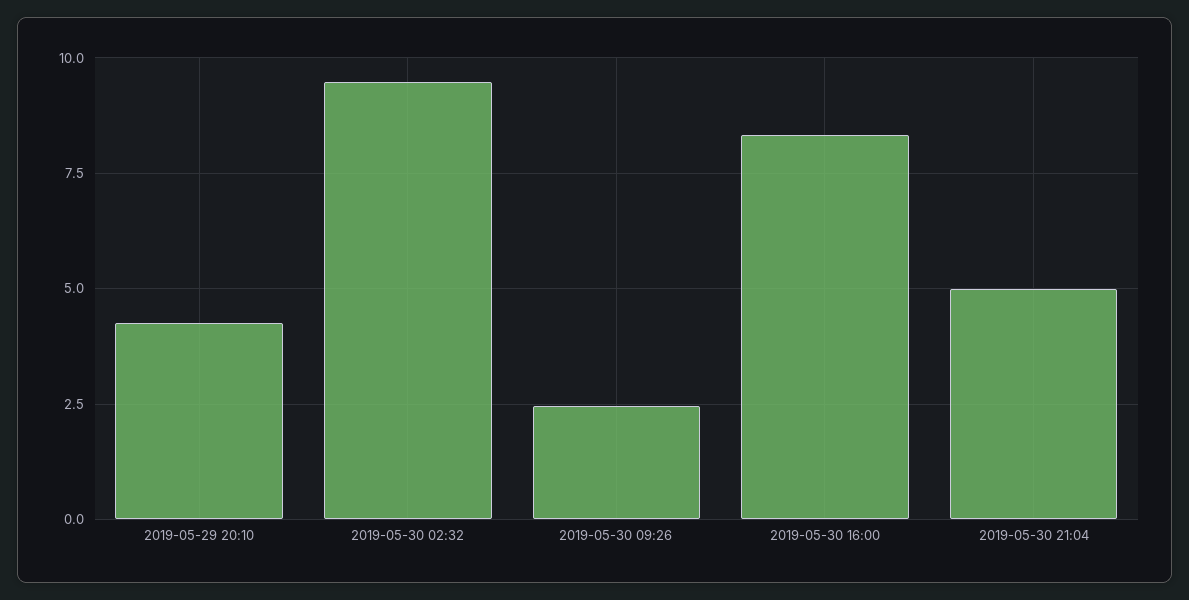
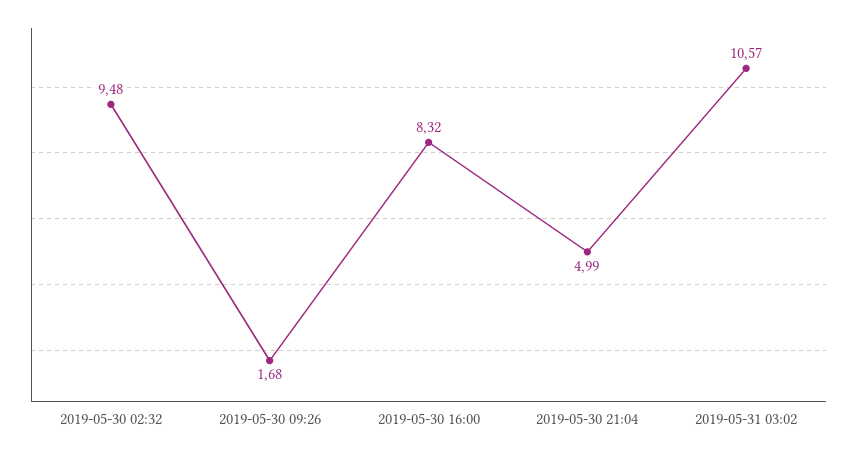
2019-05-29 20:10: 4.25 -> none
2019-05-30 09:26: 2.5 -> 1.68
2019-05-31 03:02: none -> 10.57

